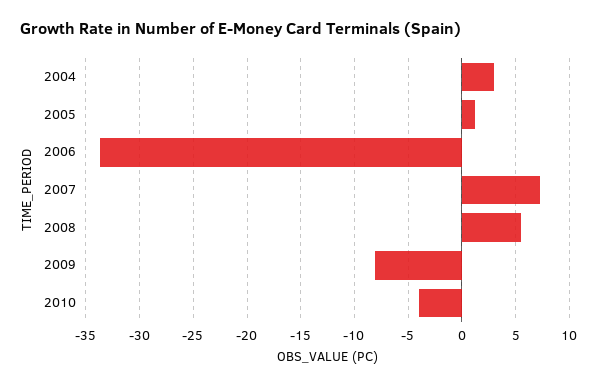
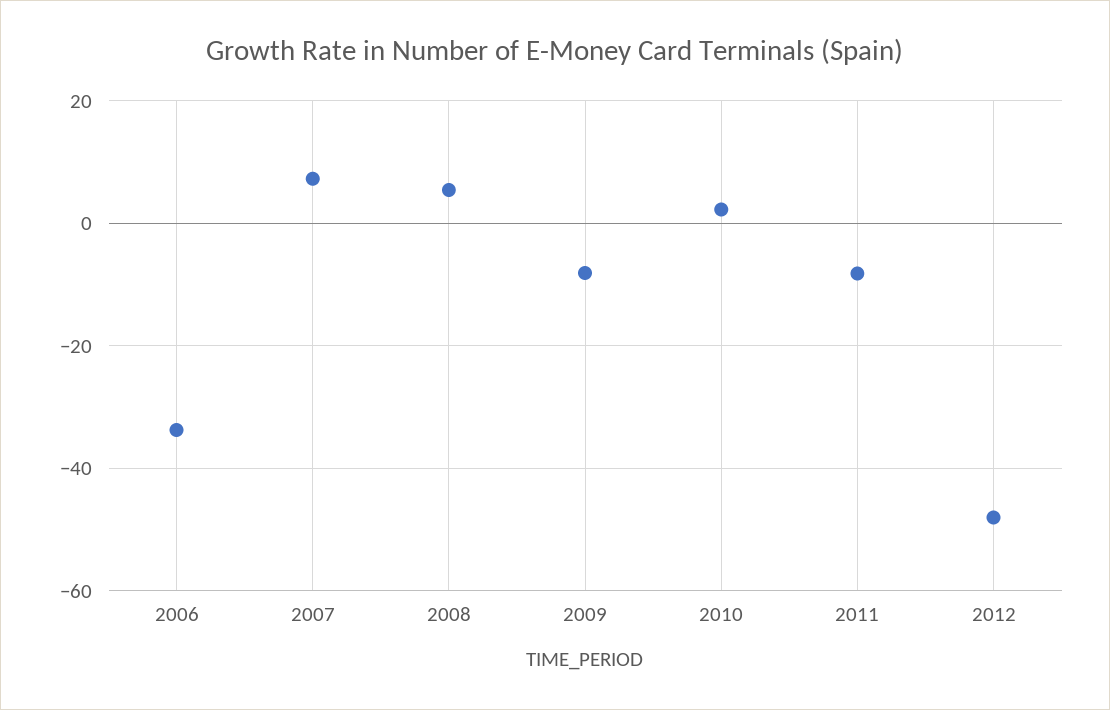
2004: 3 -> none
2005: 1 -> none
2010: -4 -> 2
2011: none -> -8
2012: none -> -48

